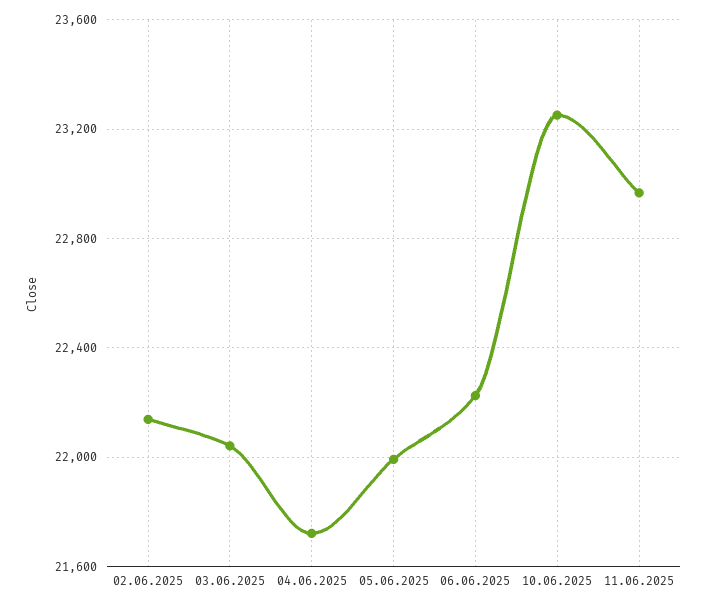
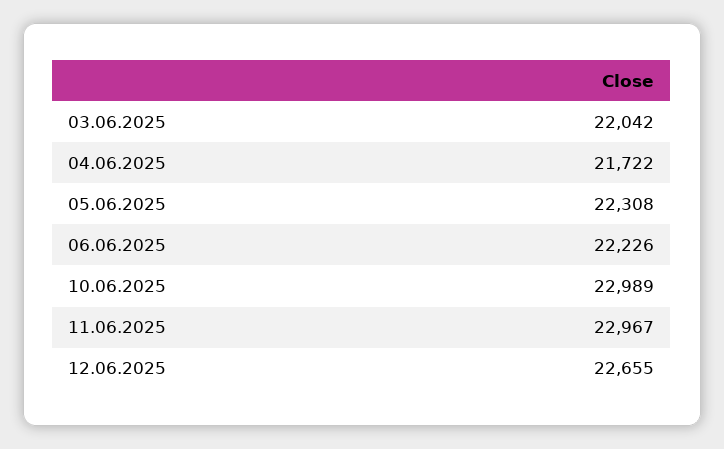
02.06.2025: 22150 -> none
05.06.2025: 22000 -> 22308
10.06.2025: 23250 -> 22989
12.06.2025: none -> 22655

